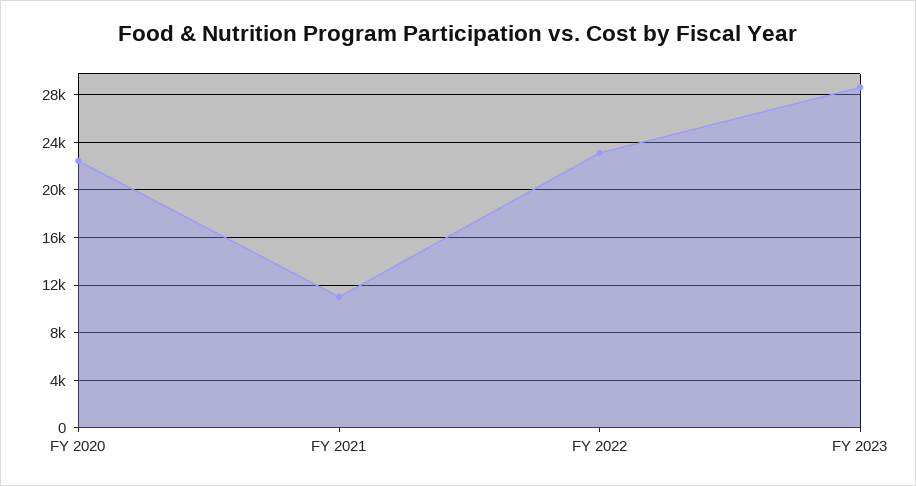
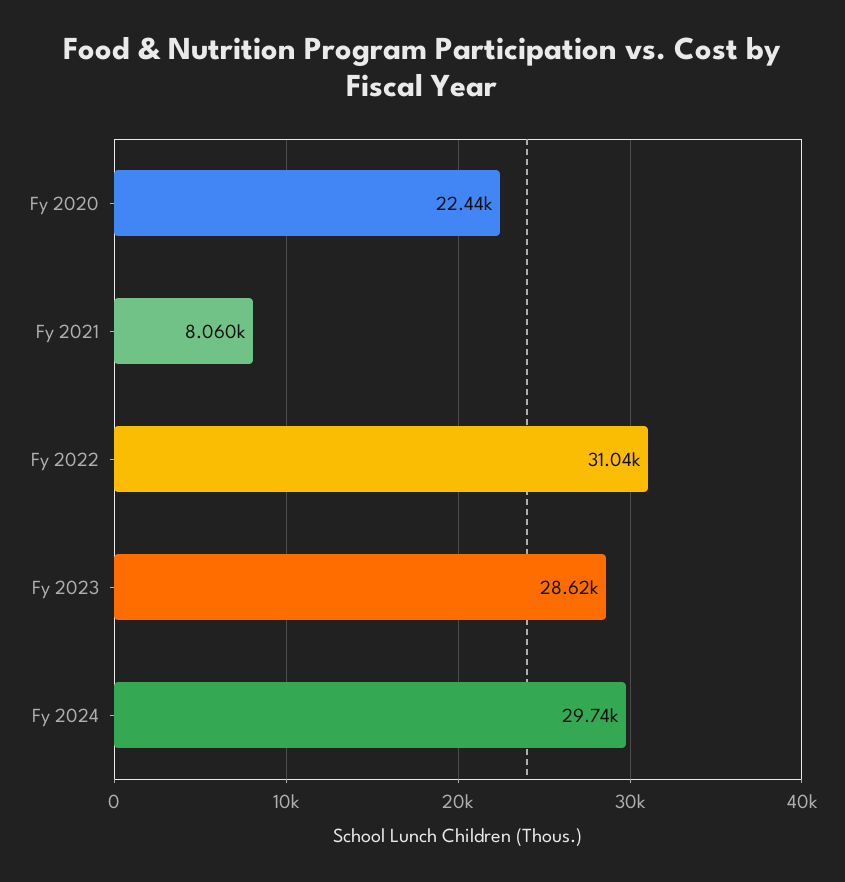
FY 2021: 11000 -> 8060
FY 2022: 23000 -> 31040
Fy 2024: none -> 29740

